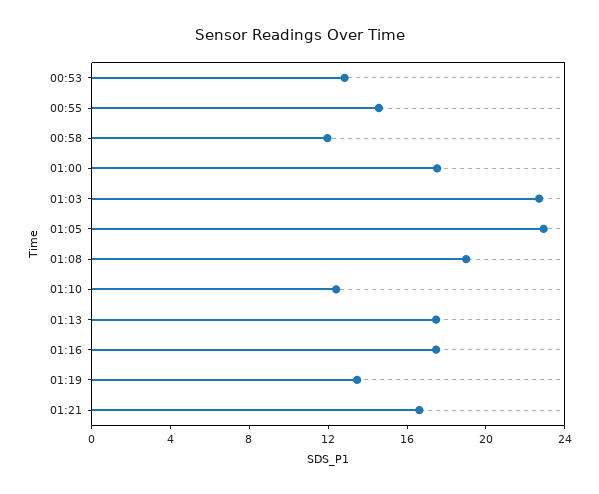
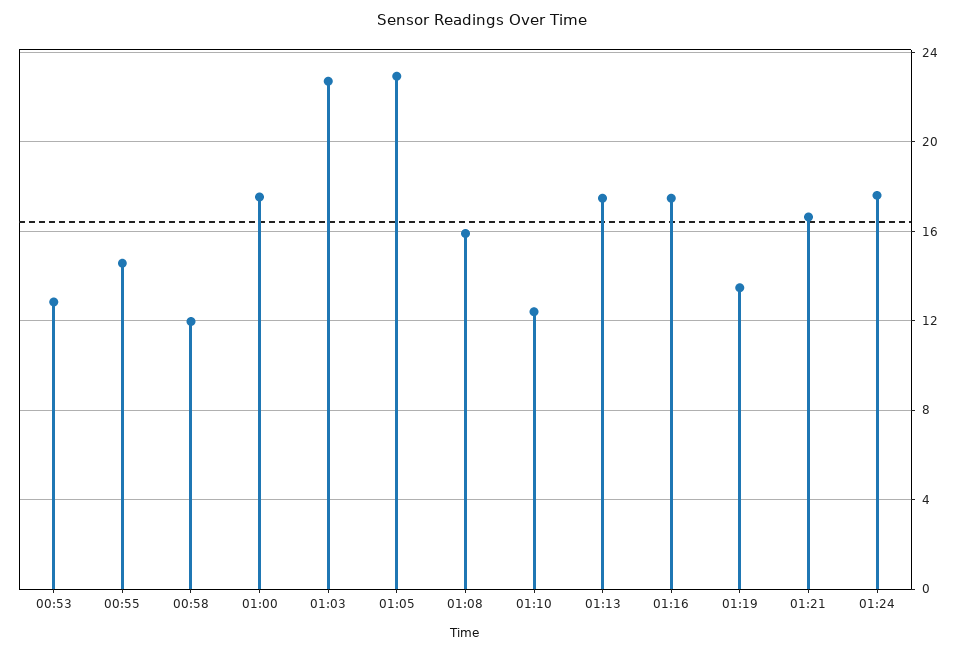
01:08: 19 -> 16
01:24: none -> 17.5

